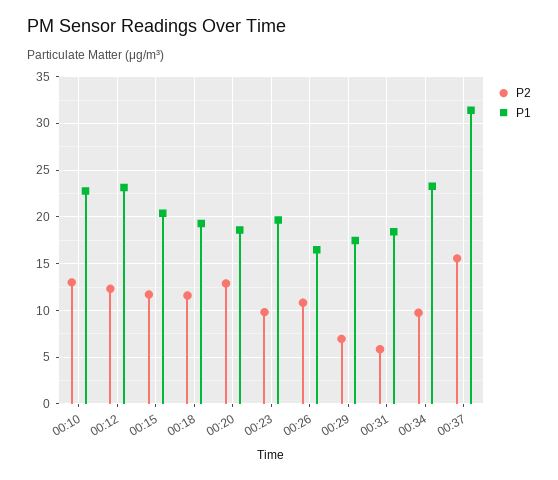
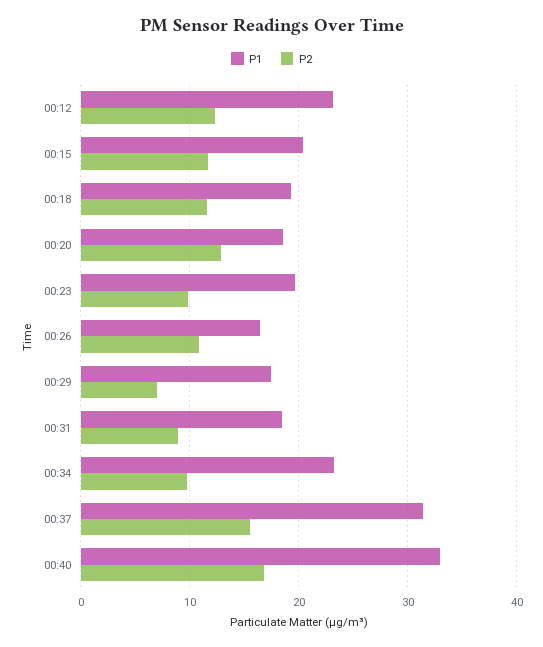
P2, 00:10: 13 -> none
P1, 00:10: 23 -> none
P2, 00:31: 6 -> 9
P1, 00:40: none -> 33
P2, 00:40: none -> 17

